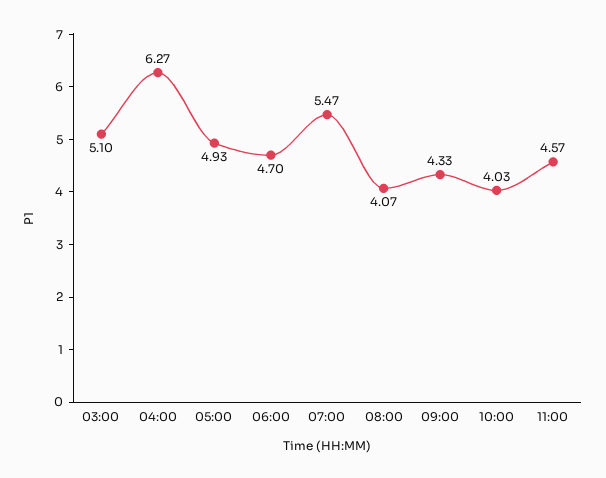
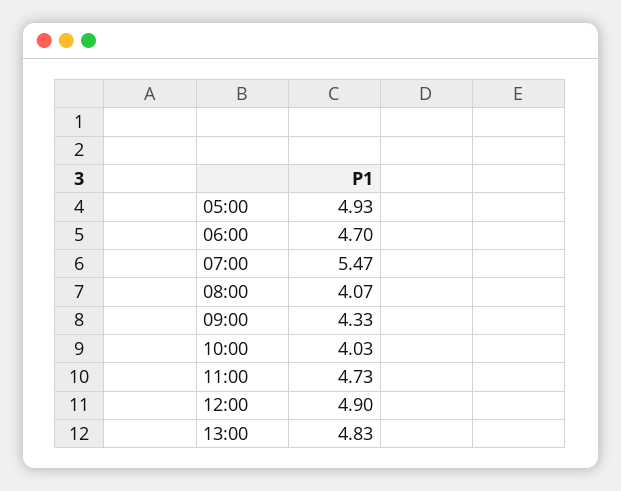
03:00: 5.1 -> none
04:00: 6.27 -> none
11:00: 4.57 -> 4.73
12:00: none -> 4.9
13:00: none -> 4.83

